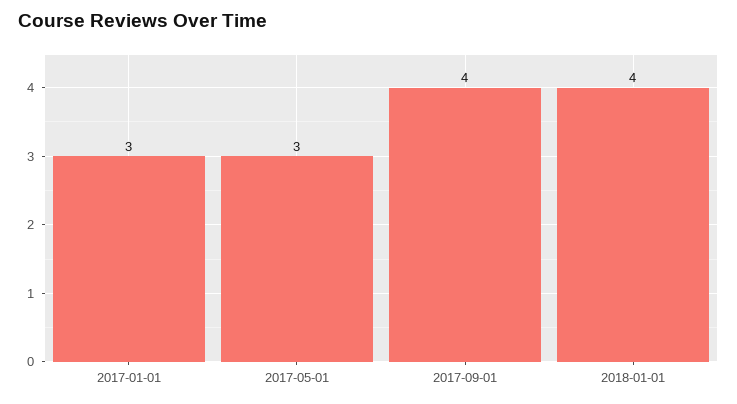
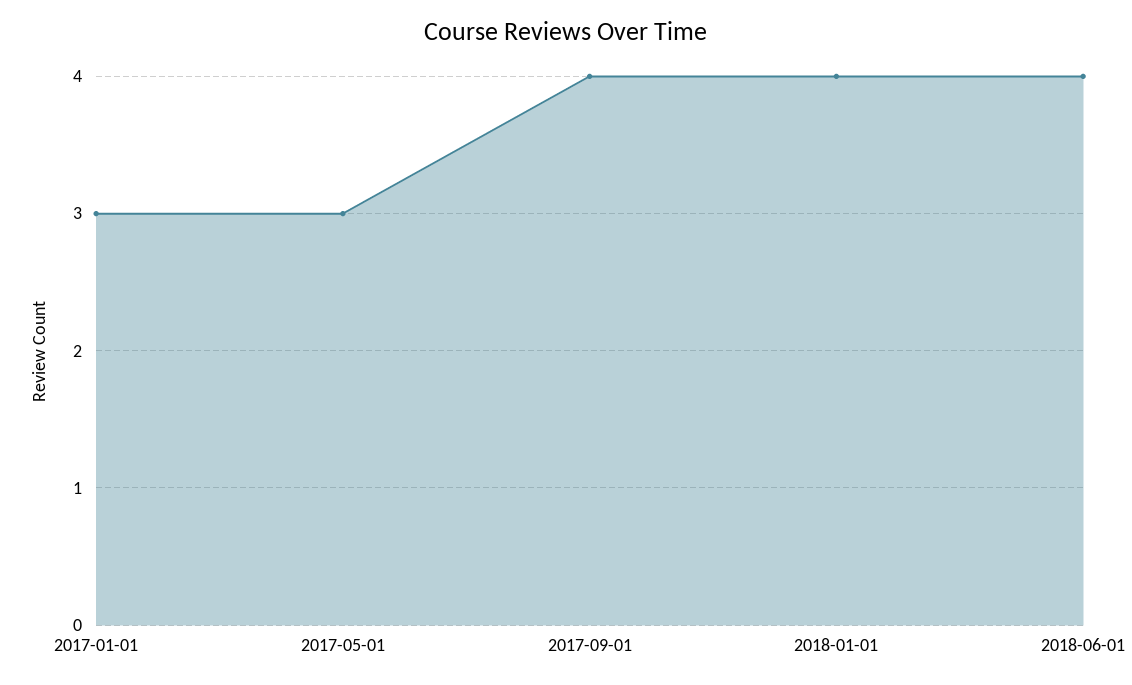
2018-06-01: none -> 4

